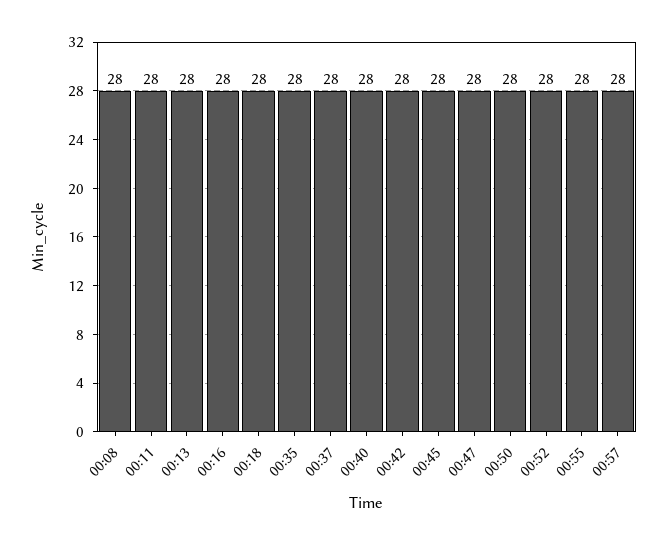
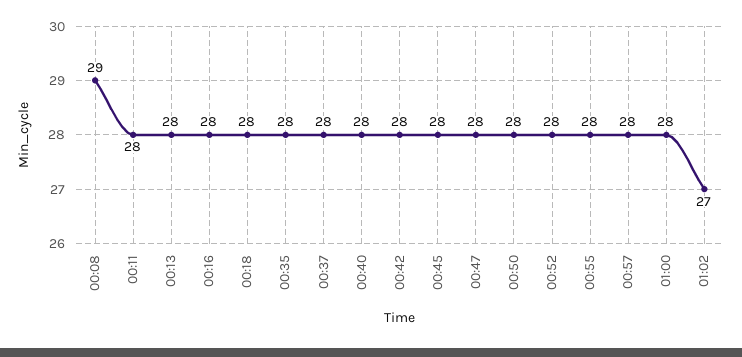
00:08: 28 -> 29
01:00: none -> 28
01:02: none -> 27

